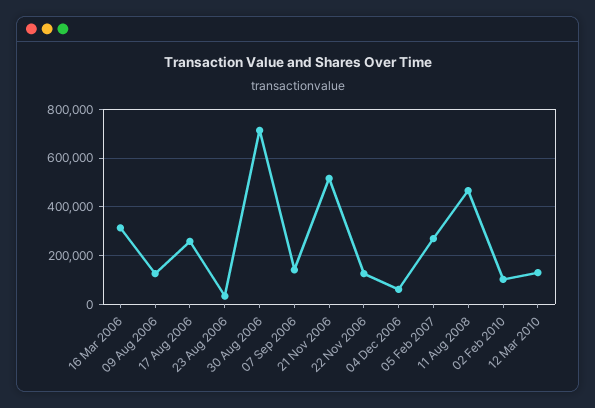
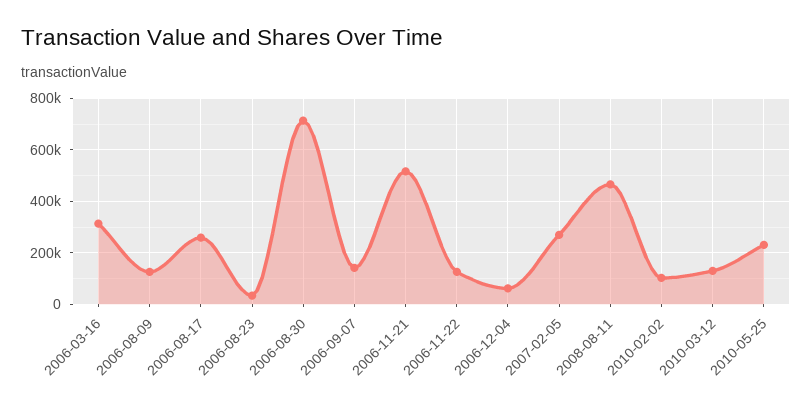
2010-05-25: none -> 225000

